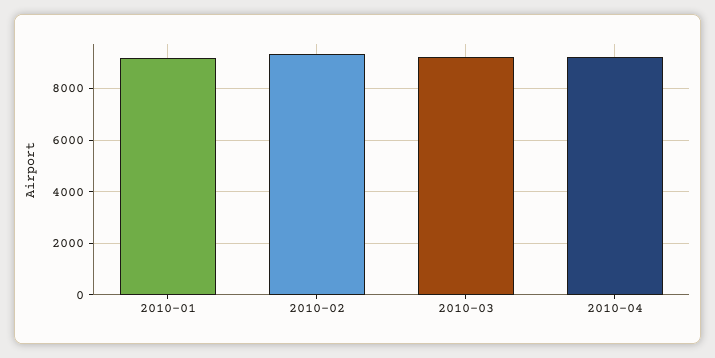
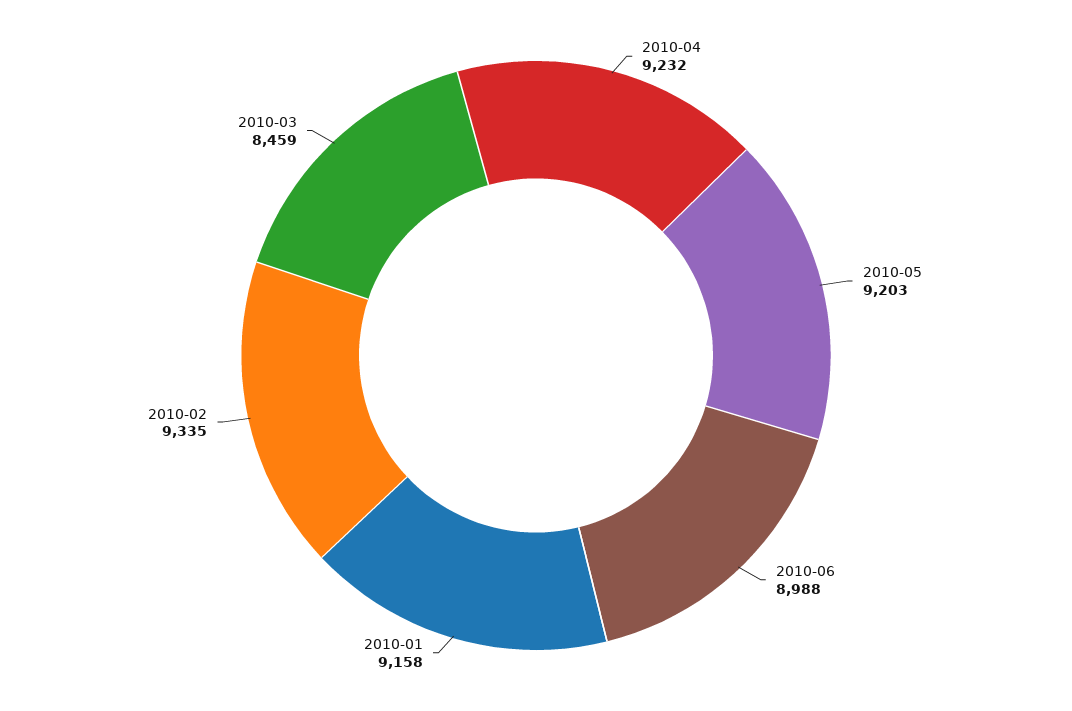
2010-03: 9250 -> 8459
2010-05: none -> 9203
2010-06: none -> 8988

